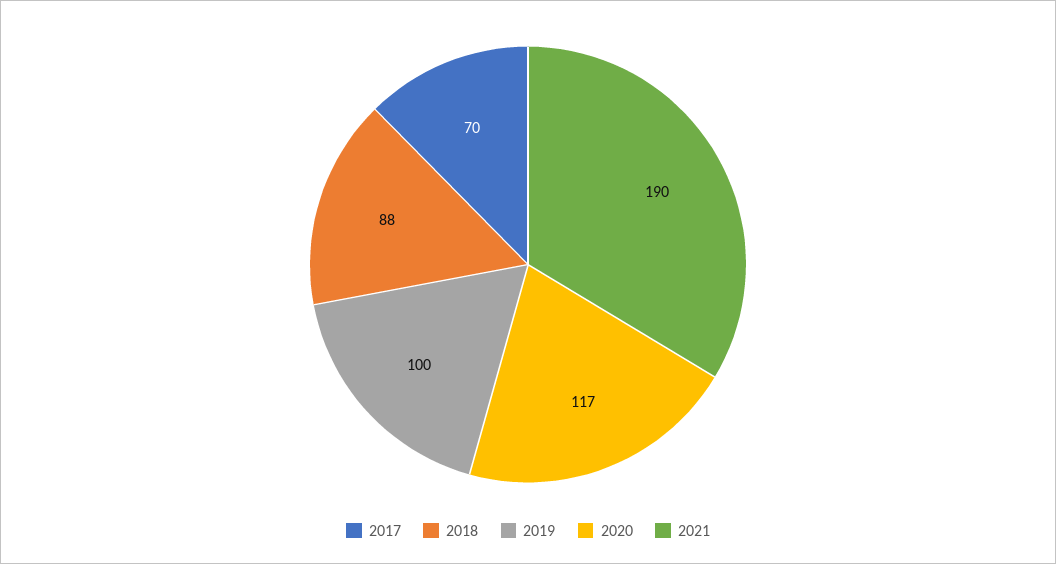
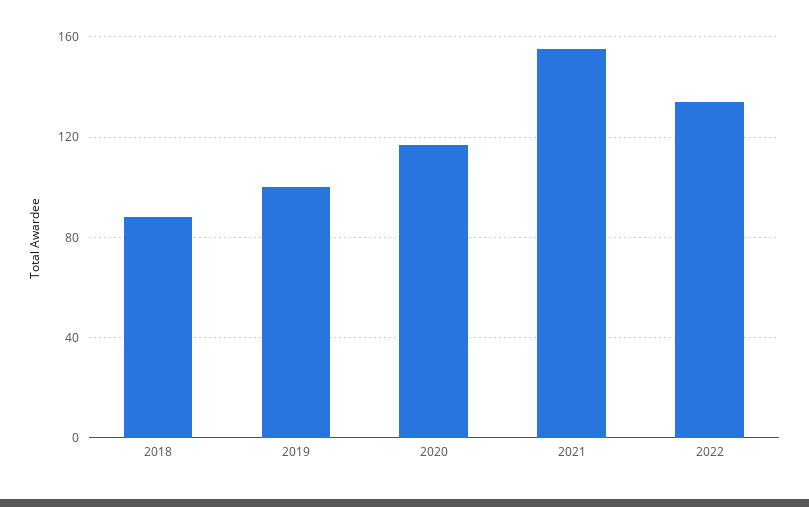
2017: 70 -> none
2021: 190 -> 155
2022: none -> 135

